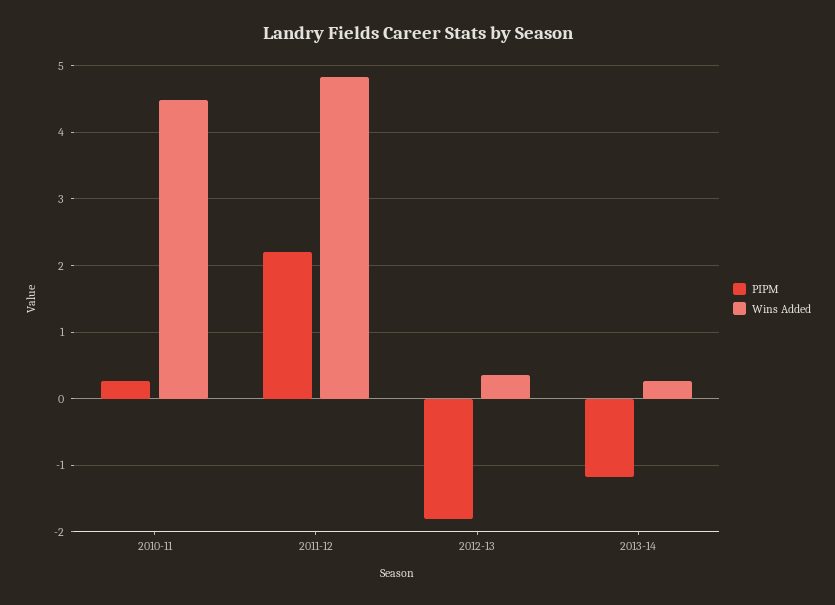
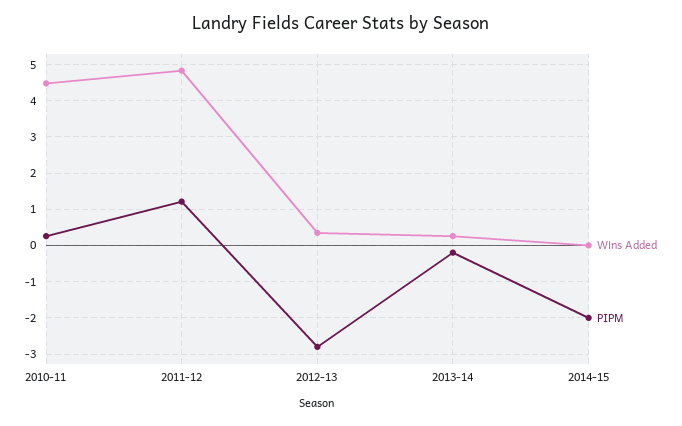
PIPM, 2011-12: 2.2 -> 1.2
PIPM, 2012-13: -1.8 -> -2.8
PIPM, 2013-14: -1.2 -> -0.2
Wins Added, 2014-15: none -> 0
PIPM, 2014-15: none -> -2

